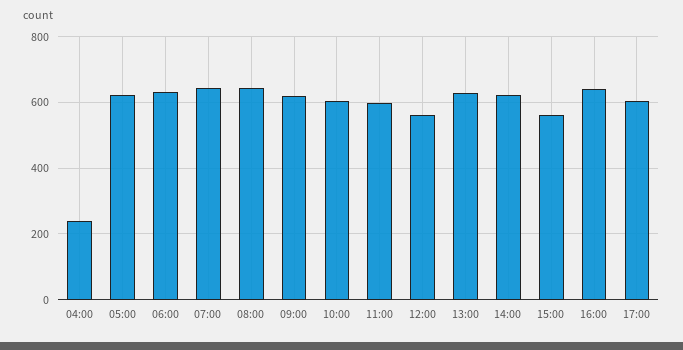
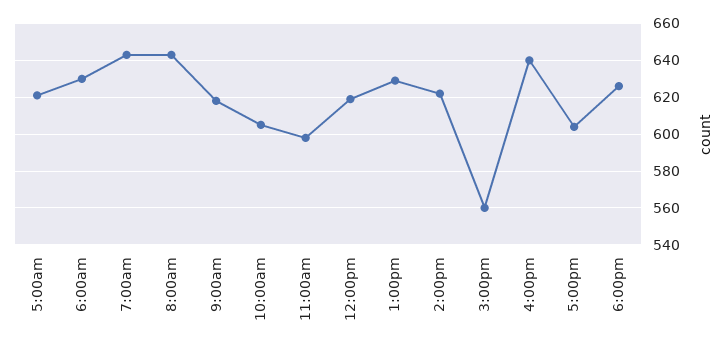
04:00: 240 -> none
12:00: 560 -> 620
6:00pm: none -> 625

